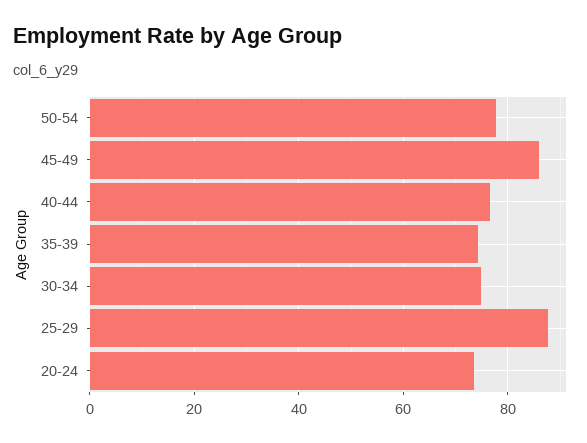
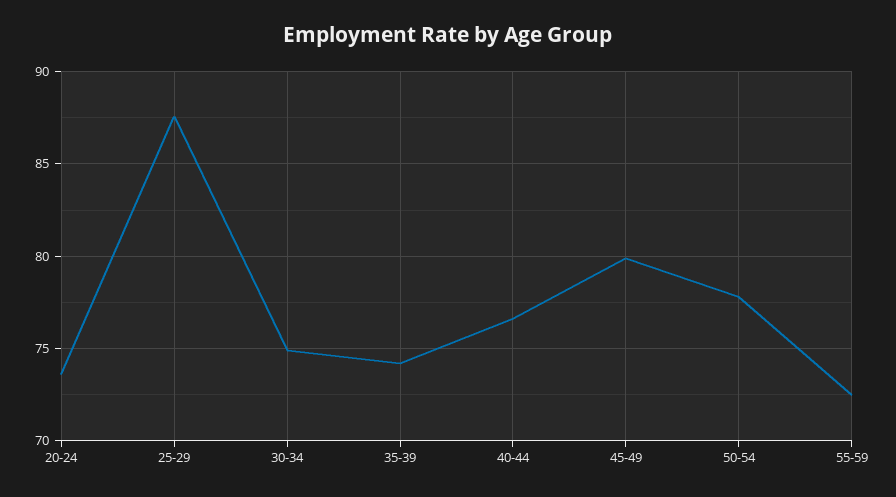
45-49: 86 -> 80
55-59: none -> 72.5

